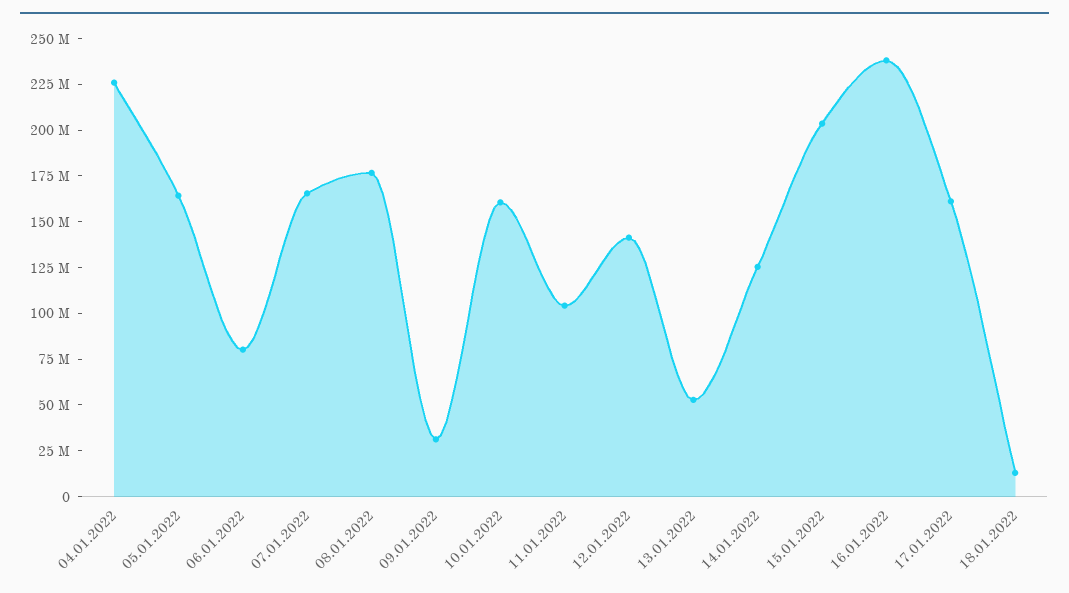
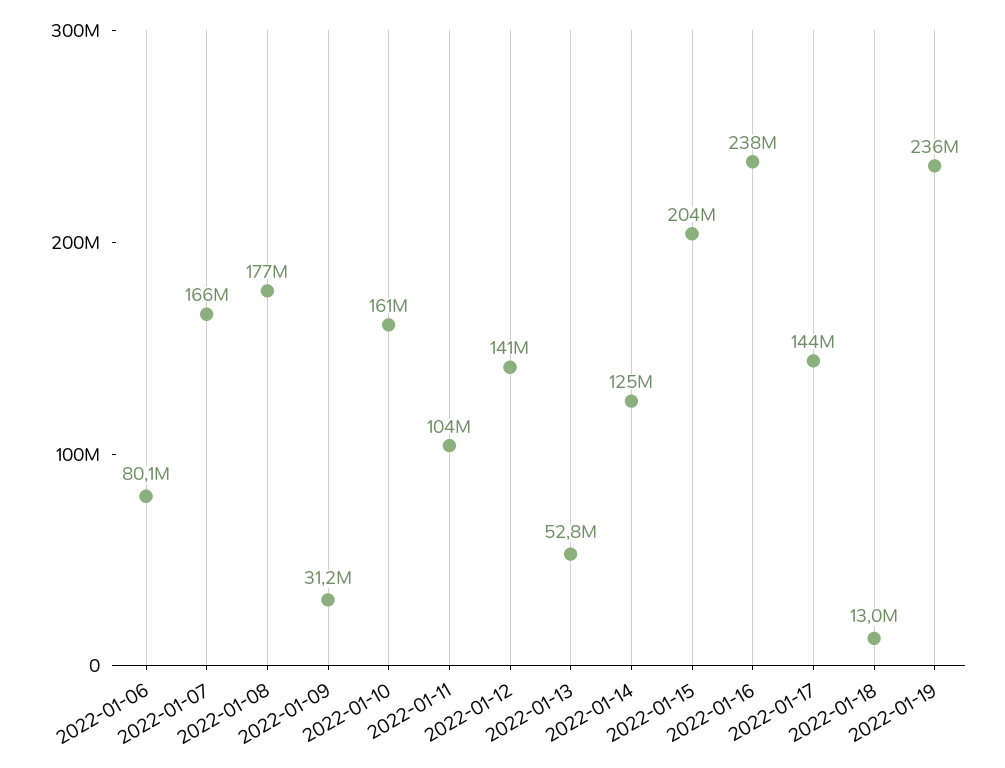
04.01.2022: 225000000 -> none
05.01.2022: 165000000 -> none
17.01.2022: 160000000 -> 144000000
2022-01-19: none -> 236000000

